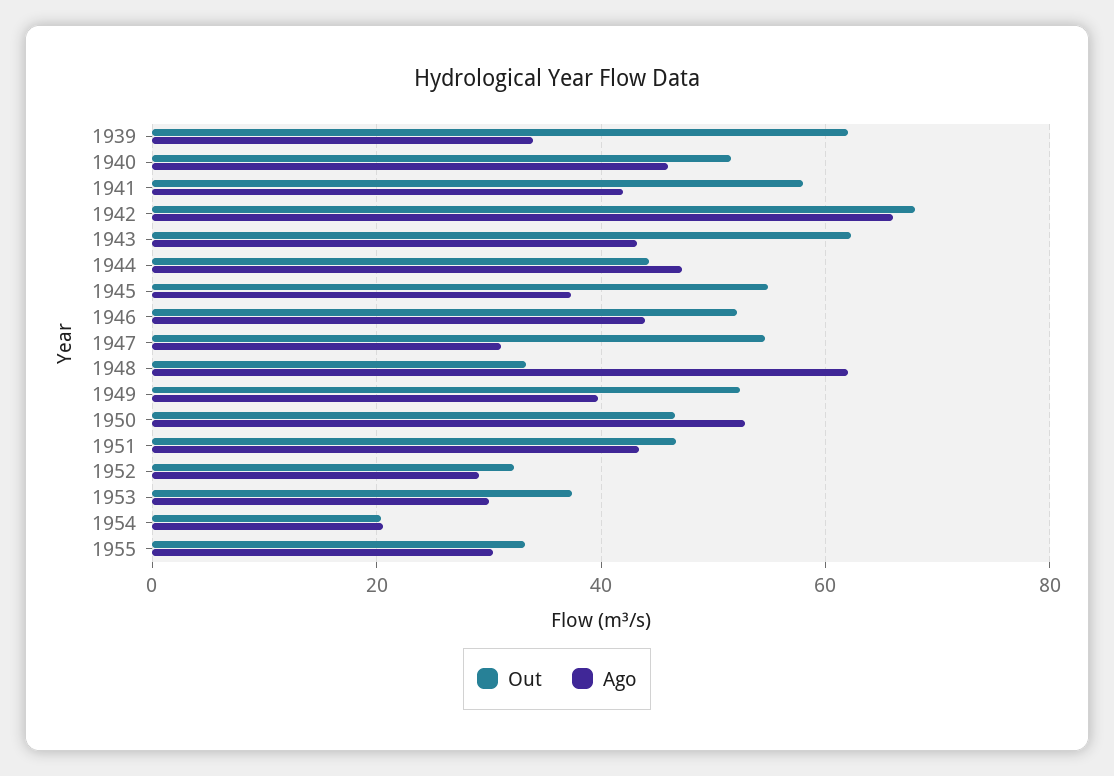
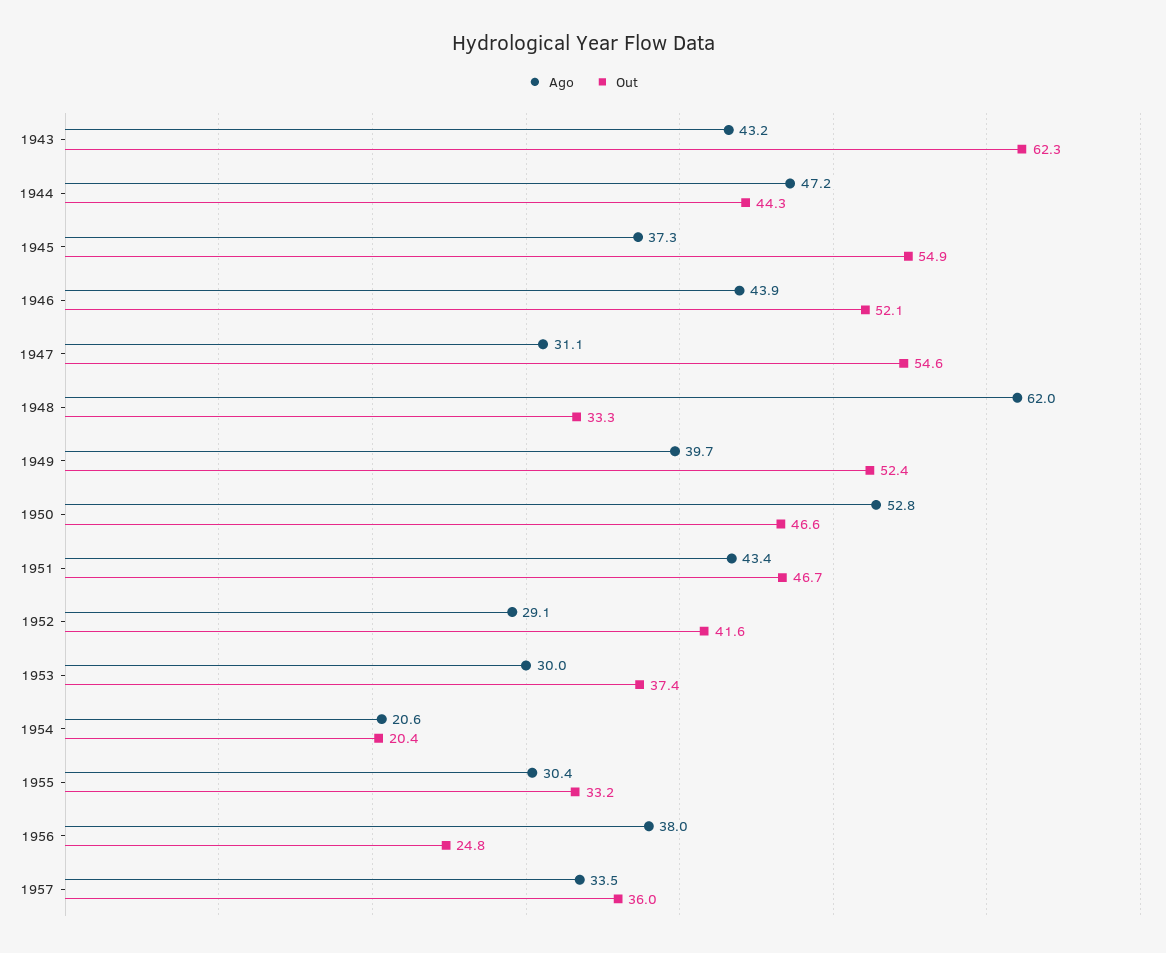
Out, 1939: 62 -> none
Ago, 1939: 34 -> none
Out, 1940: 52 -> none
Ago, 1940: 46 -> none
Out, 1941: 58 -> none
Ago, 1941: 42 -> none
Out, 1942: 68 -> none
Ago, 1942: 66 -> none
Out, 1952: 32 -> 41.6
Ago, 1956: none -> 38
Out, 1956: none -> 24.8
Ago, 1957: none -> 33.5
Out, 1957: none -> 36

